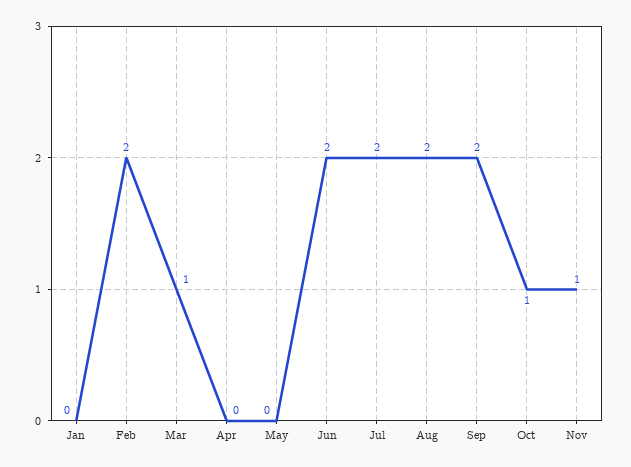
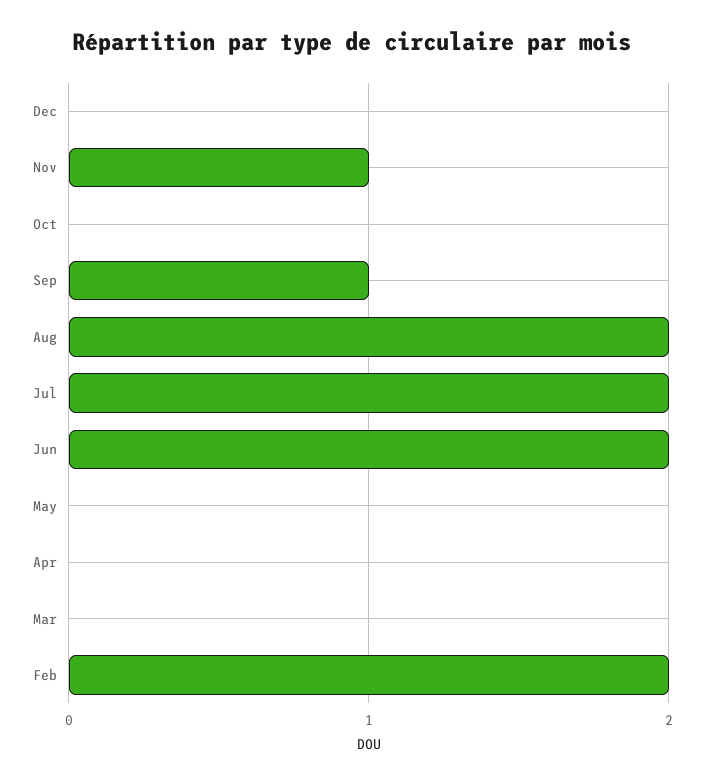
Jan: 0 -> none
Mar: 1 -> 0
Sep: 2 -> 1
Oct: 1 -> 0
Dec: none -> 0

